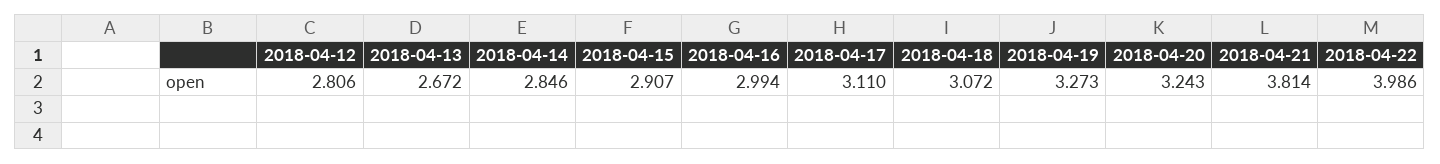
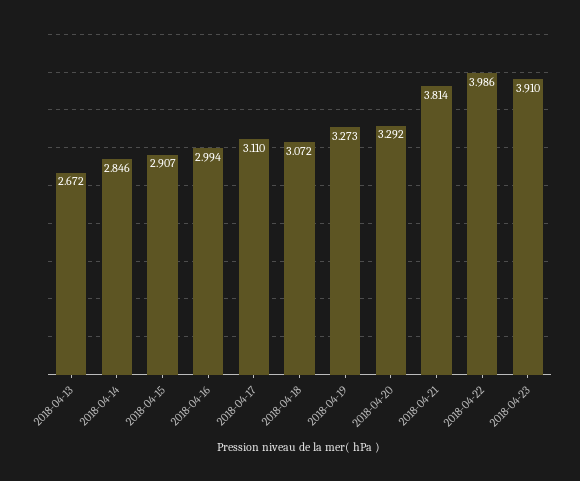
2018-04-12: 2.806 -> none
2018-04-20: 3.243 -> 3.292
2018-04-23: none -> 3.91

